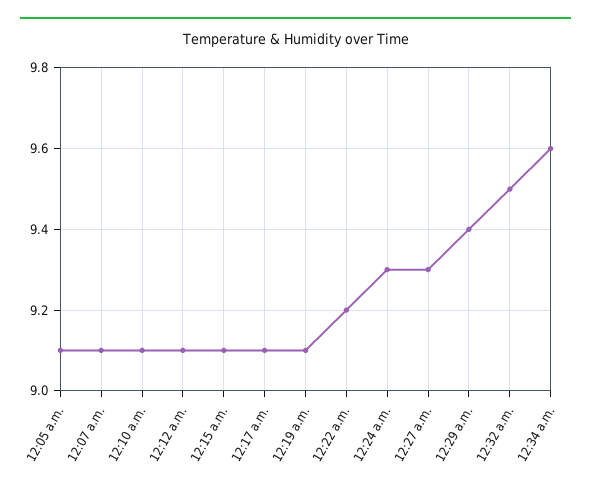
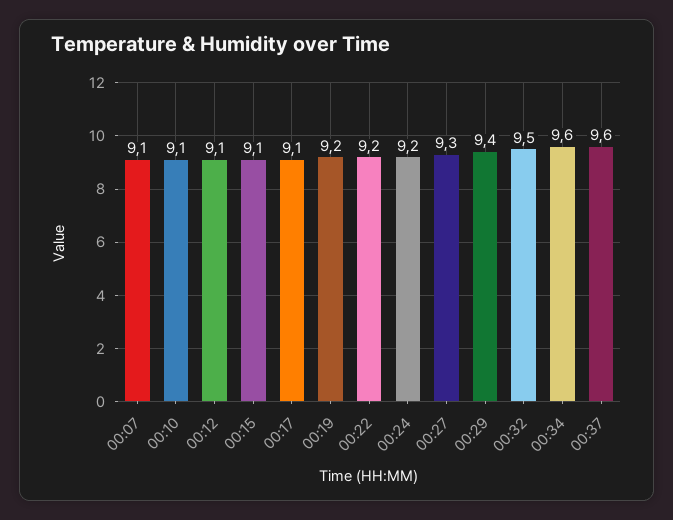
12:05 a.m.: 9.1 -> none
12:19 a.m.: 9.1 -> 9.2
12:24 a.m.: 9.3 -> 9.2
00:37: none -> 9.6

